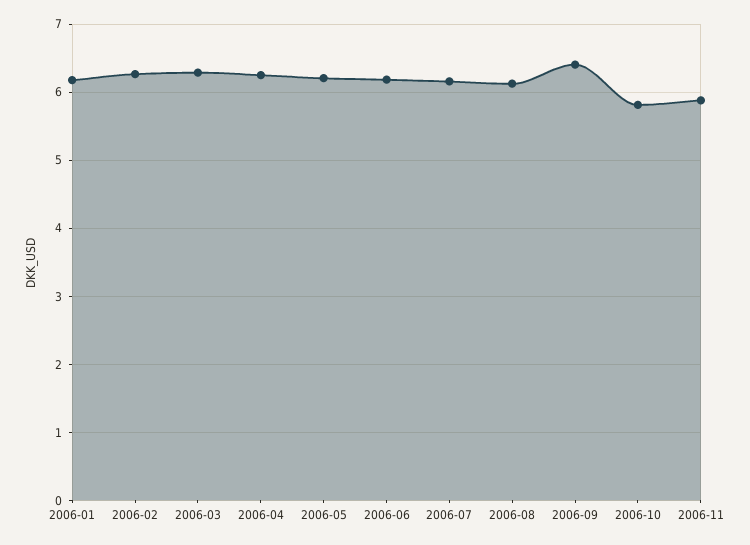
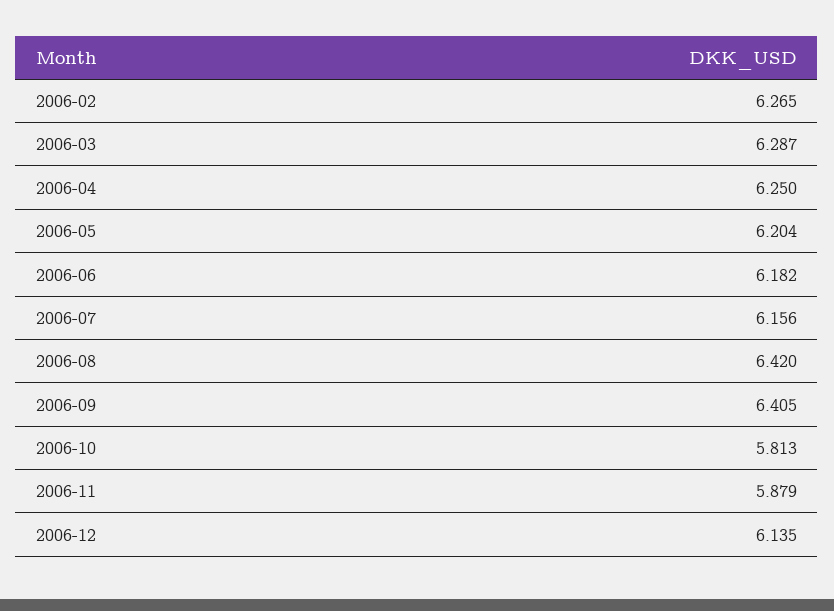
2006-01: 6.2 -> none
2006-08: 6.1 -> 6.42
2006-12: none -> 6.135

